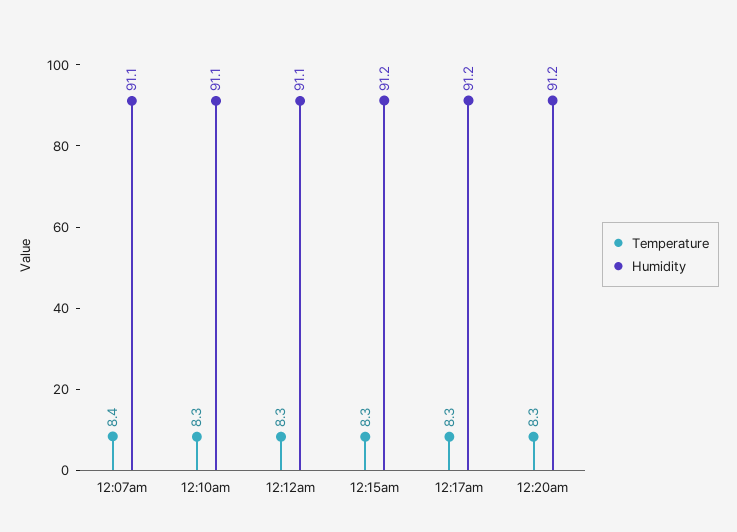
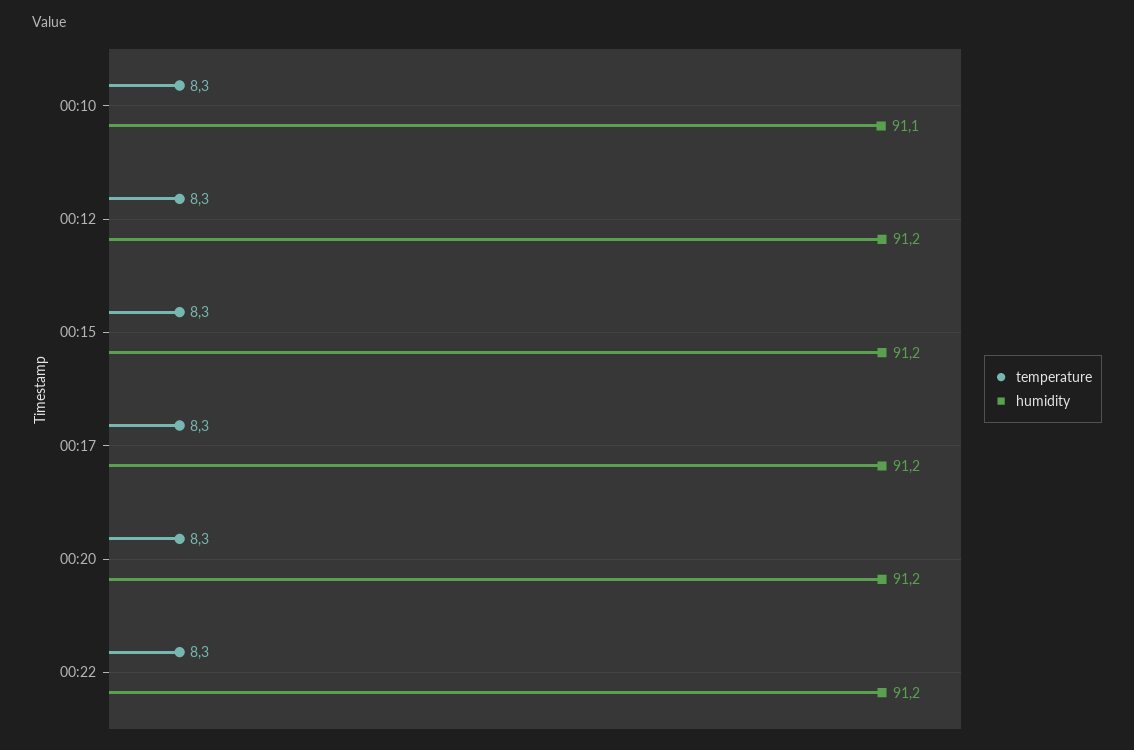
Temperature, 12:07am: 8.4 -> none
Humidity, 12:07am: 91.1 -> none
Humidity, 12:12am: 91.1 -> 91.2
Temperature, 00:22: none -> 8.3
Humidity, 00:22: none -> 91.2

